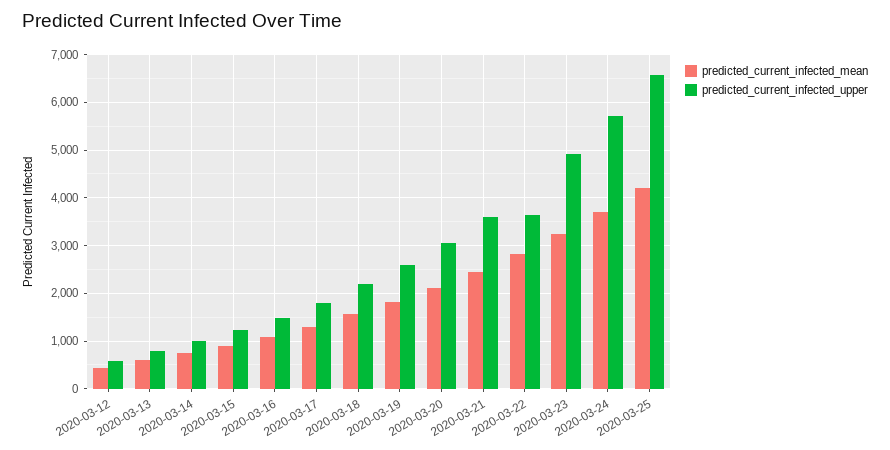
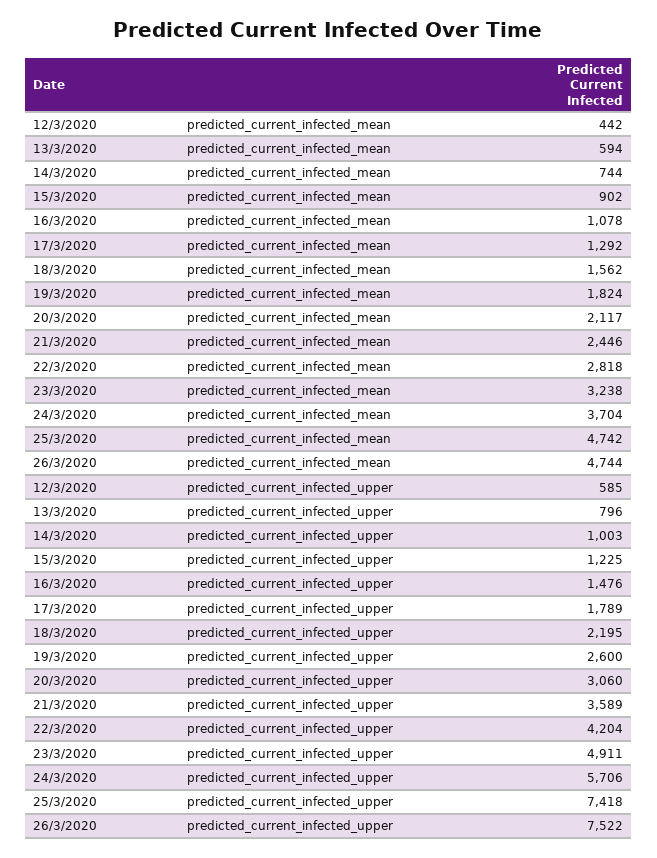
predicted_current_infected_upper, 2020-03-22: 3600 -> 4204
predicted_current_infected_mean, 2020-03-25: 4200 -> 4742
predicted_current_infected_upper, 2020-03-25: 6600 -> 7418
predicted_current_infected_mean, 26/3/2020: none -> 4744
predicted_current_infected_upper, 26/3/2020: none -> 7522

